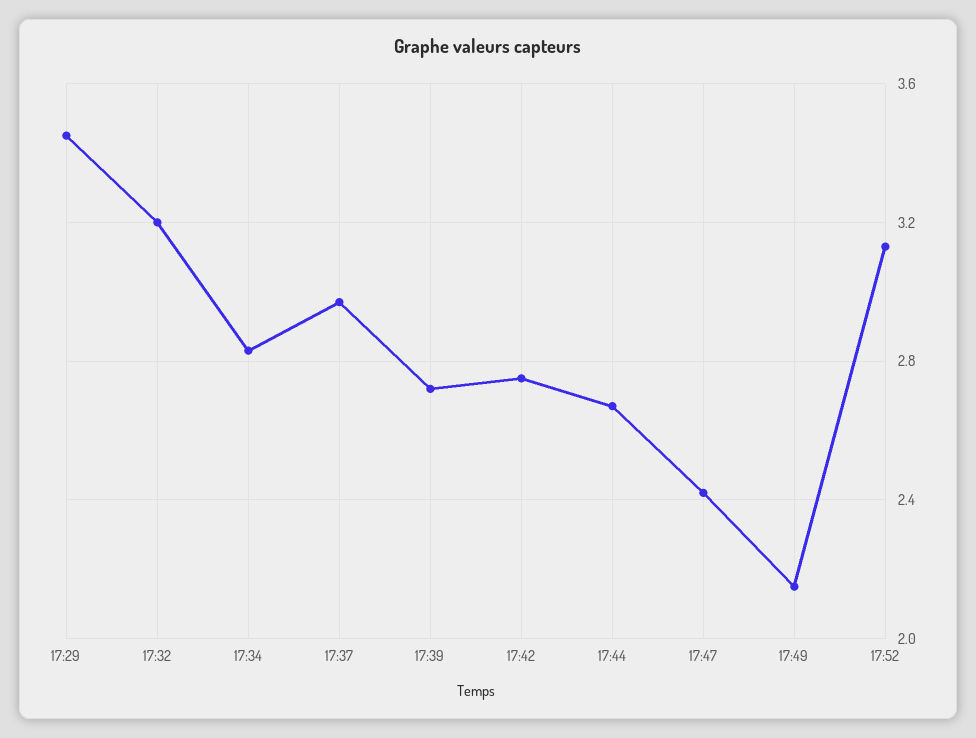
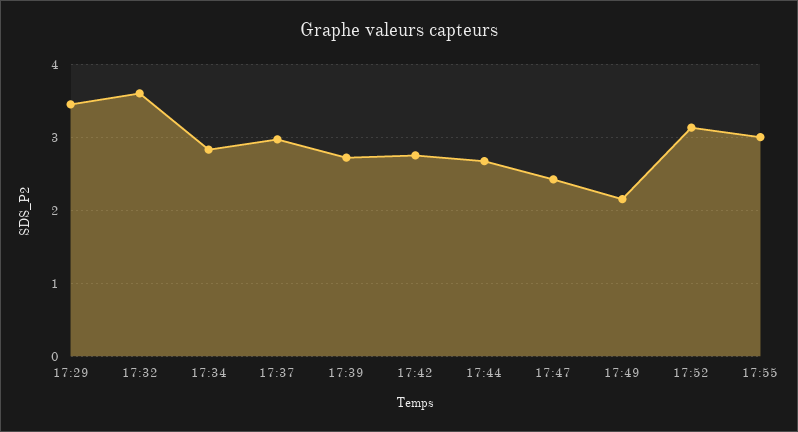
17:32: 3.2 -> 3.6
17:55: none -> 3

